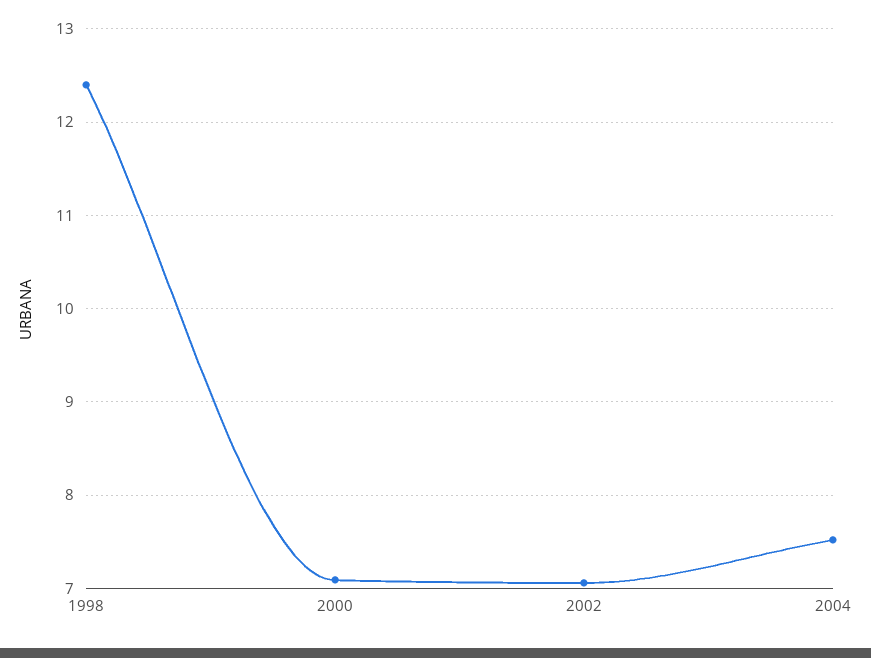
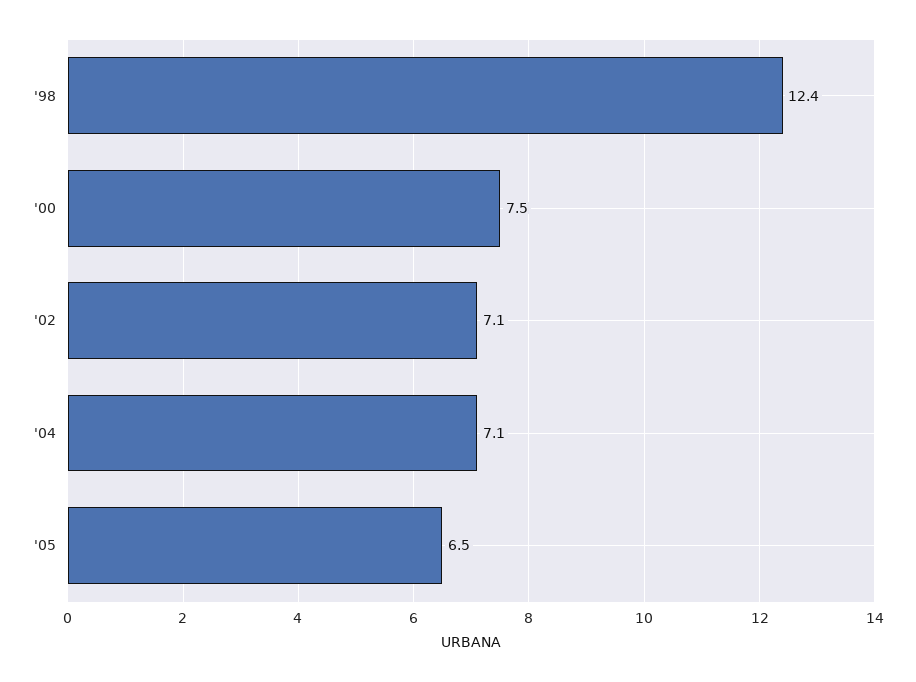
2000: 7.1 -> 7.5
2004: 7.5 -> 7.1
'05: none -> 6.5

